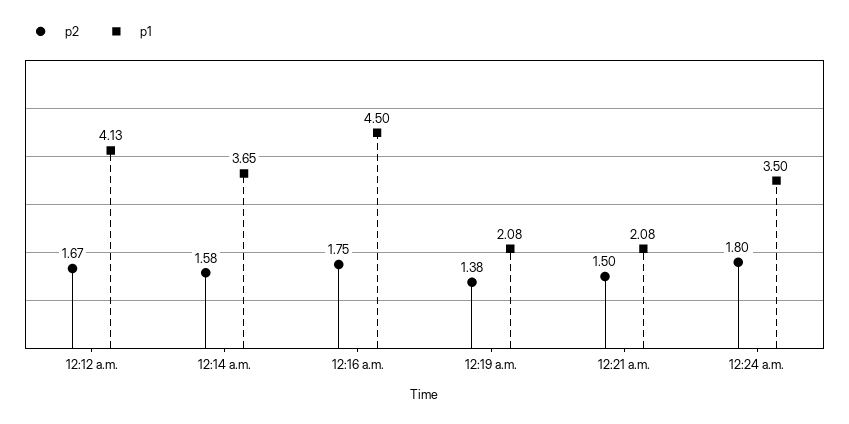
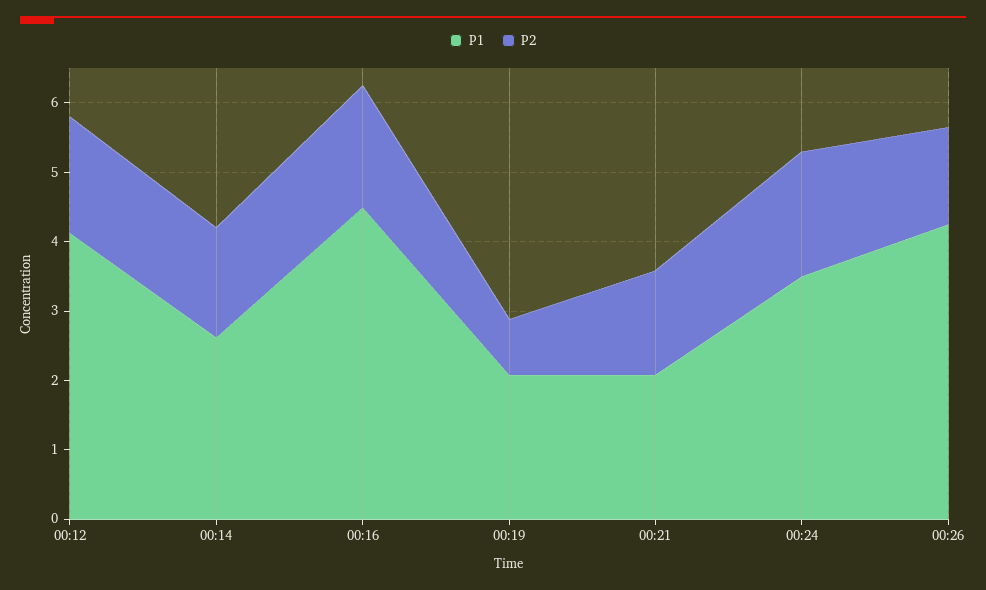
p1, 12:14 a.m.: 3.65 -> 2.6
p2, 12:19 a.m.: 1.38 -> 0.8
p1, 00:26: none -> 4.2
p2, 00:26: none -> 1.4

